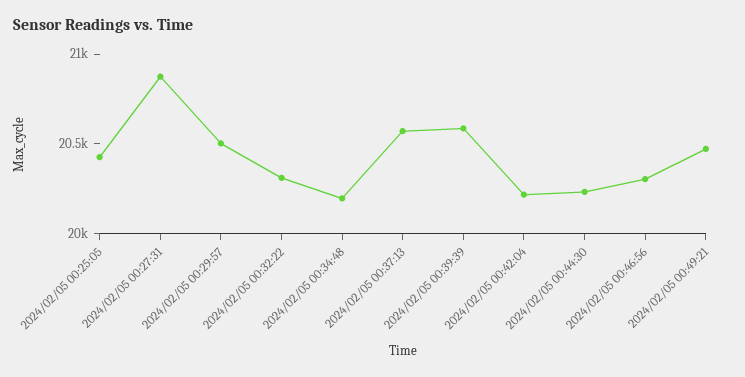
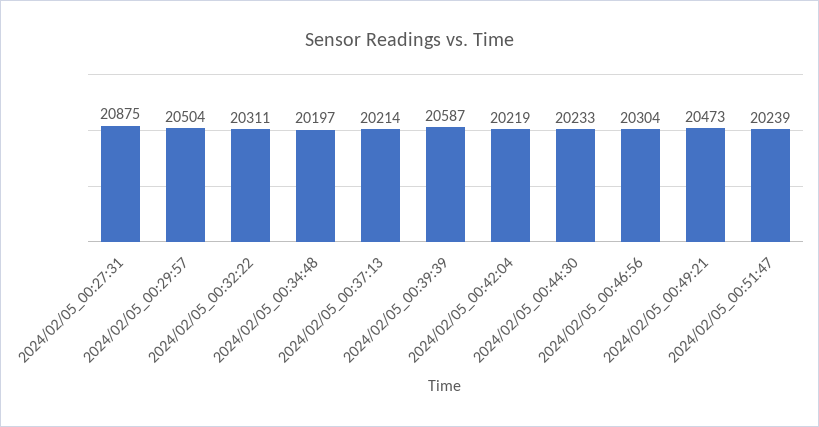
2024/02/05 00:25:05: 20400 -> none
2024/02/05 00:37:13: 20600 -> 20214
2024/02/05_00:51:47: none -> 20239

